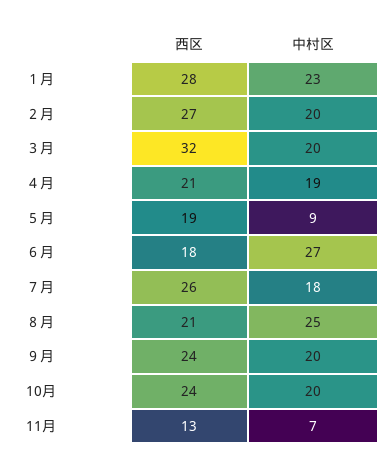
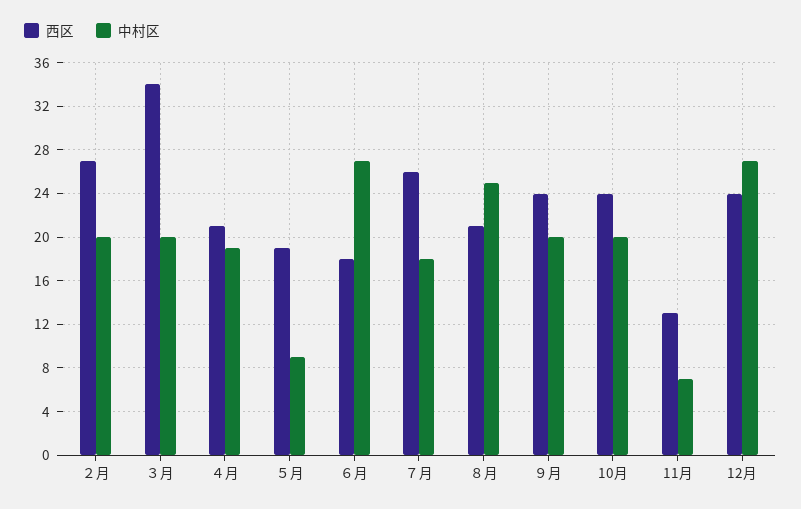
西区, １月: 28 -> none
中村区, １月: 23 -> none
西区, ３月: 32 -> 34
西区, 12月: none -> 24
中村区, 12月: none -> 27

